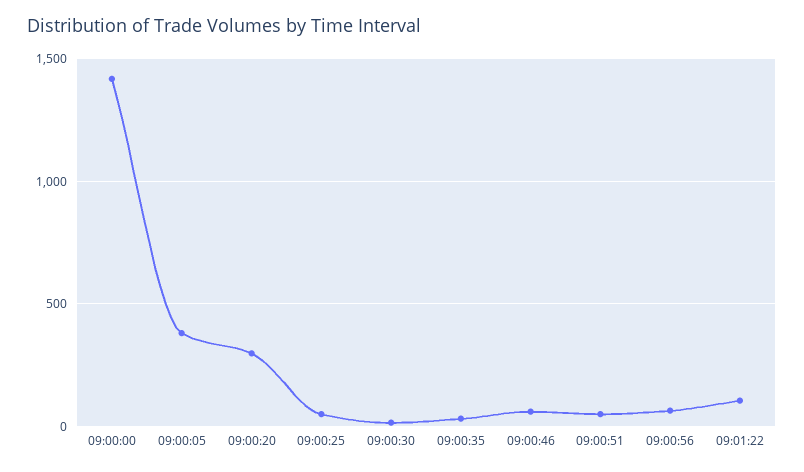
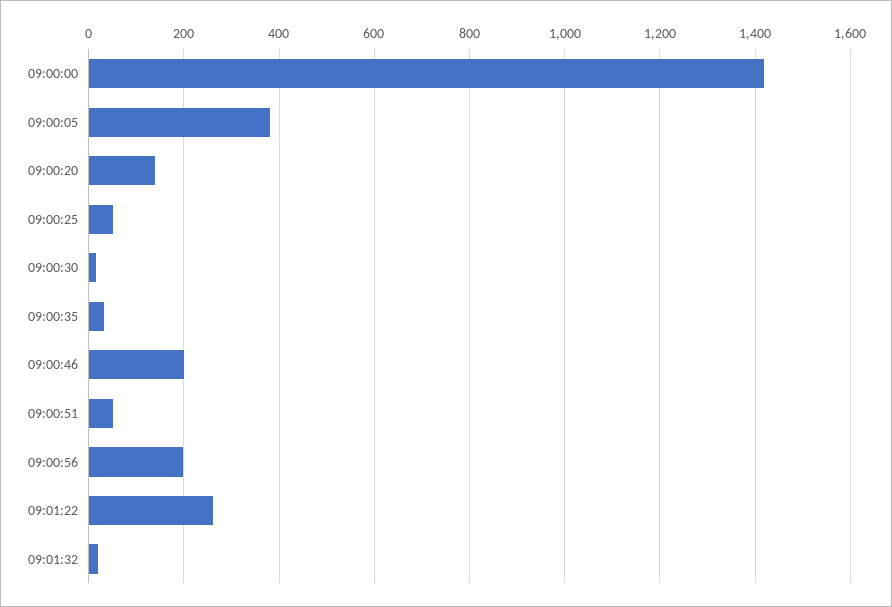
09:00:20: 300 -> 140
09:00:46: 50 -> 200
09:00:56: 50 -> 200
09:01:22: 100 -> 260
09:01:32: none -> 20

